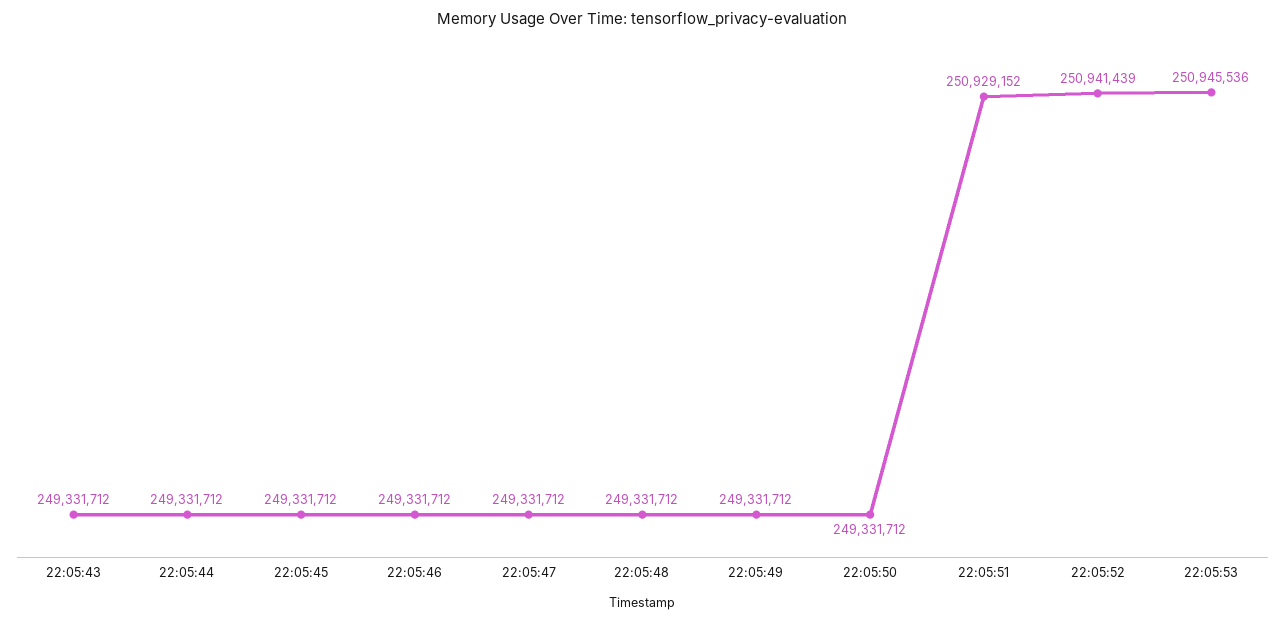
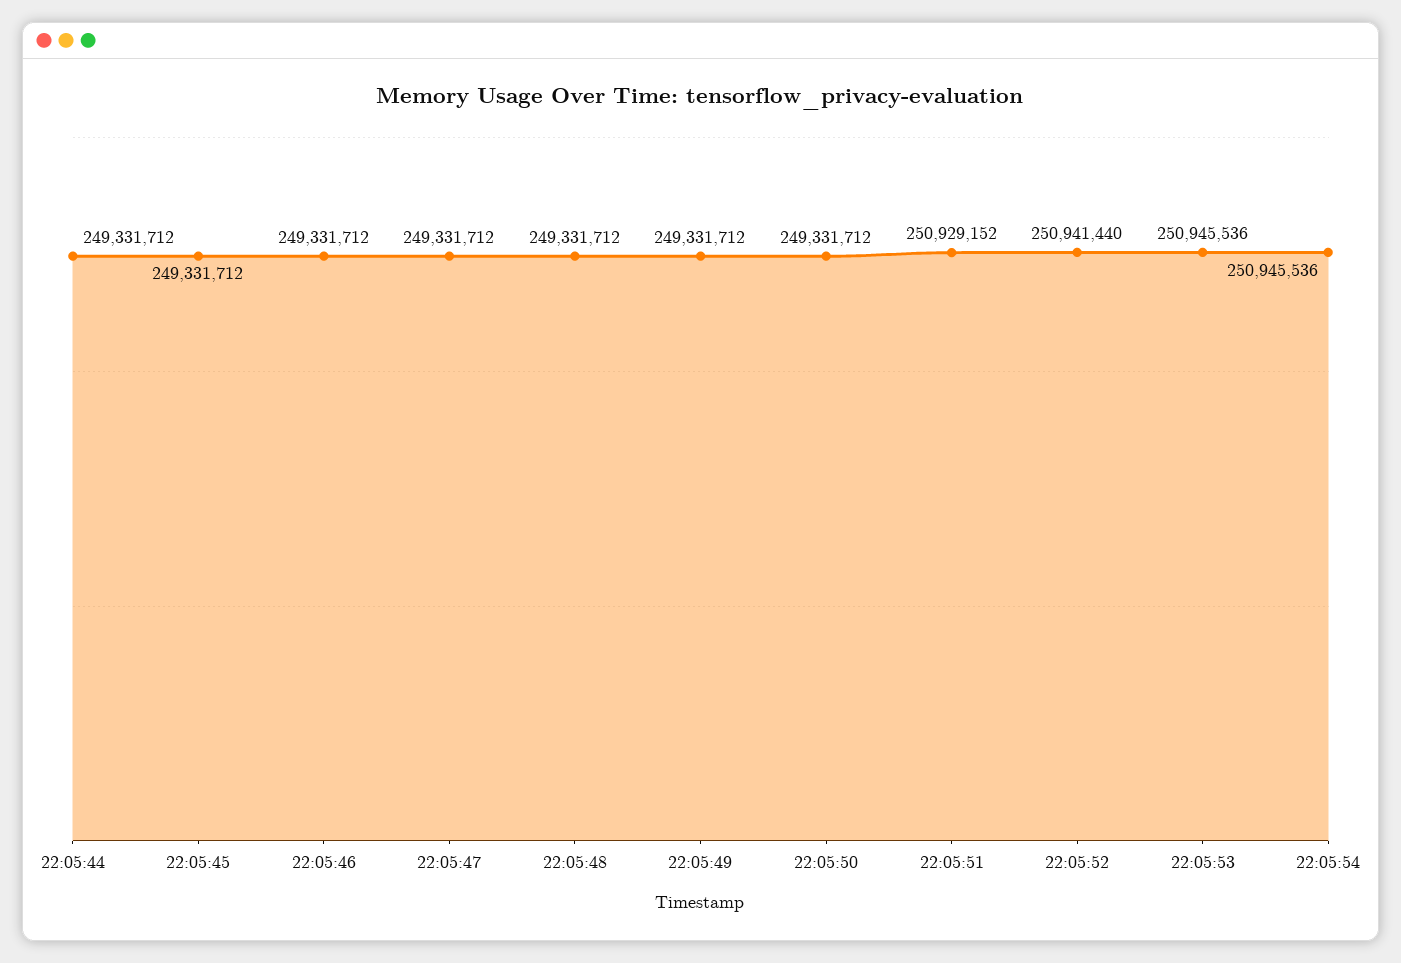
22:05:43: 249331712 -> none
22:05:52: 250941439 -> 250941440
22:05:54: none -> 250945536

